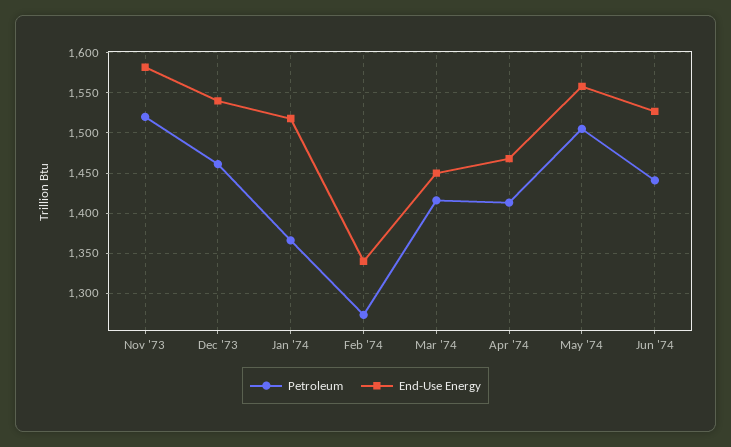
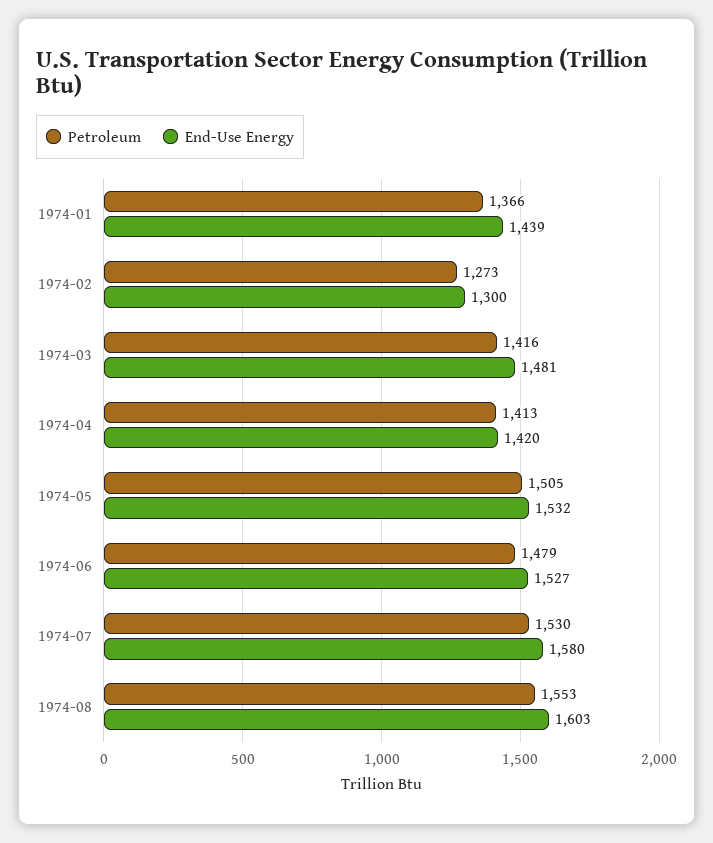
Petroleum, Nov '73: 1520 -> none
End-Use Energy, Nov '73: 1580 -> none
Petroleum, Dec '73: 1460 -> none
End-Use Energy, Dec '73: 1540 -> none
End-Use Energy, Jan '74: 1520 -> 1439
End-Use Energy, Feb '74: 1340 -> 1300
End-Use Energy, Mar '74: 1450 -> 1481
End-Use Energy, Apr '74: 1470 -> 1420
End-Use Energy, May '74: 1560 -> 1532
Petroleum, Jun '74: 1440 -> 1479
Petroleum, 1974-07: none -> 1530
End-Use Energy, 1974-07: none -> 1580
Petroleum, 1974-08: none -> 1553
End-Use Energy, 1974-08: none -> 1603

